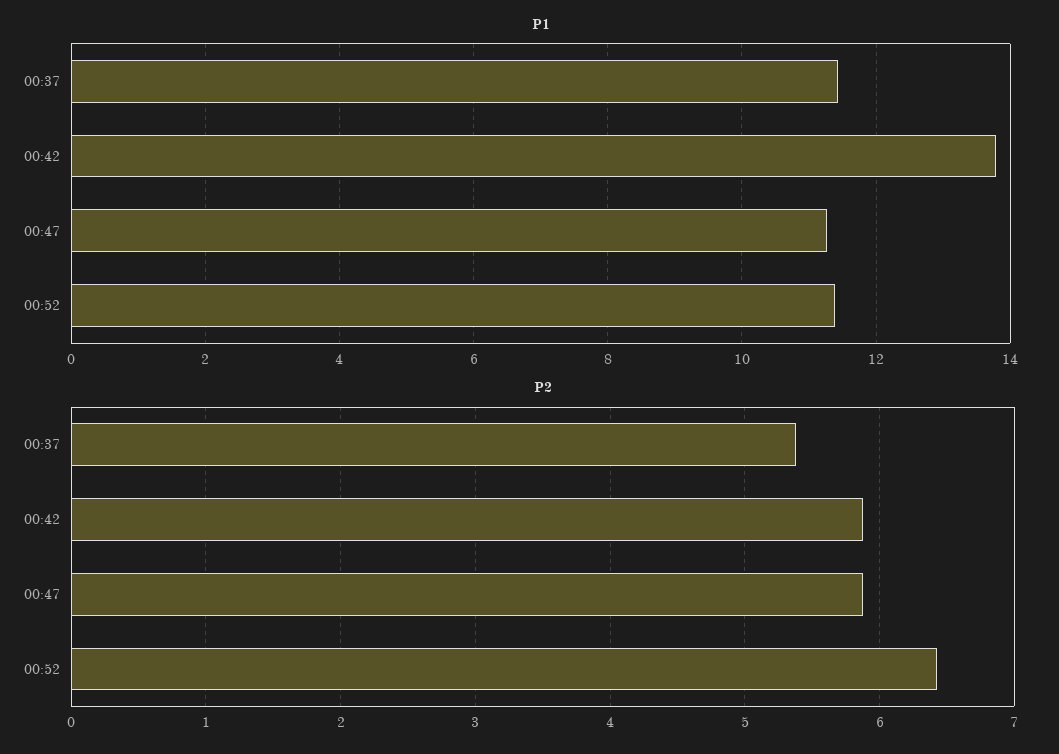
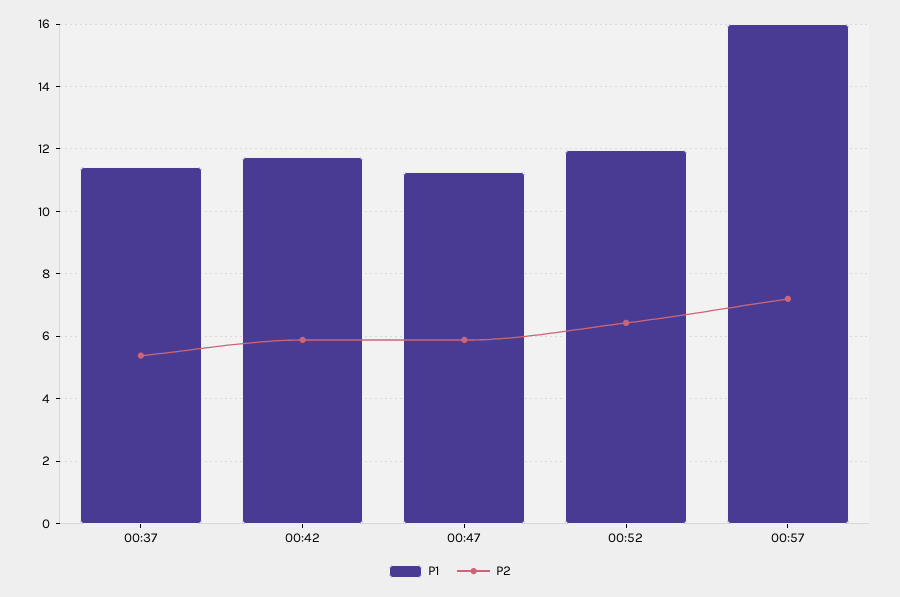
P1, 00:42: 13.8 -> 11.8
P1, 00:52: 11.4 -> 12
P1, 00:57: none -> 16
P2, 00:57: none -> 7.2

